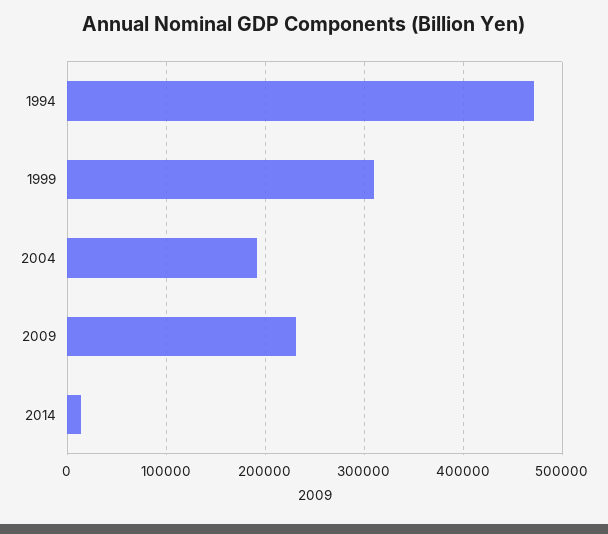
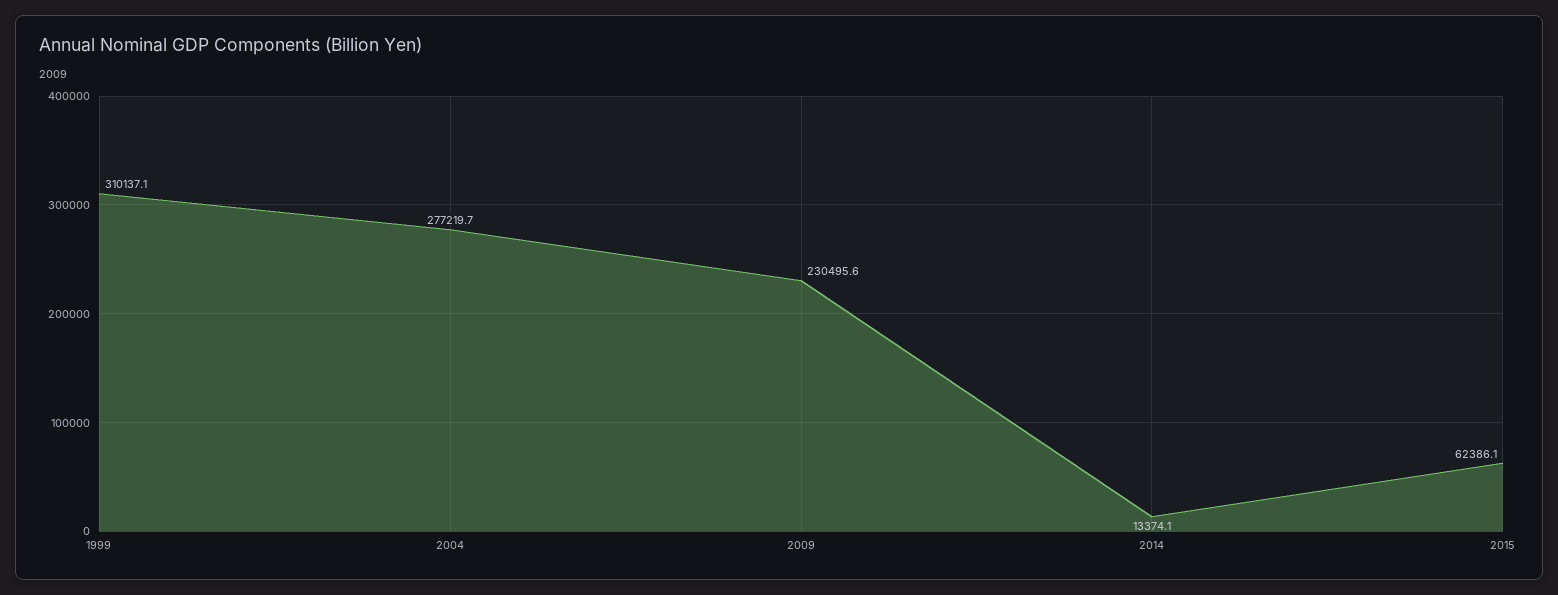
1994: 470000 -> none
2004: 190000 -> 277219.7
2015: none -> 62386.1

